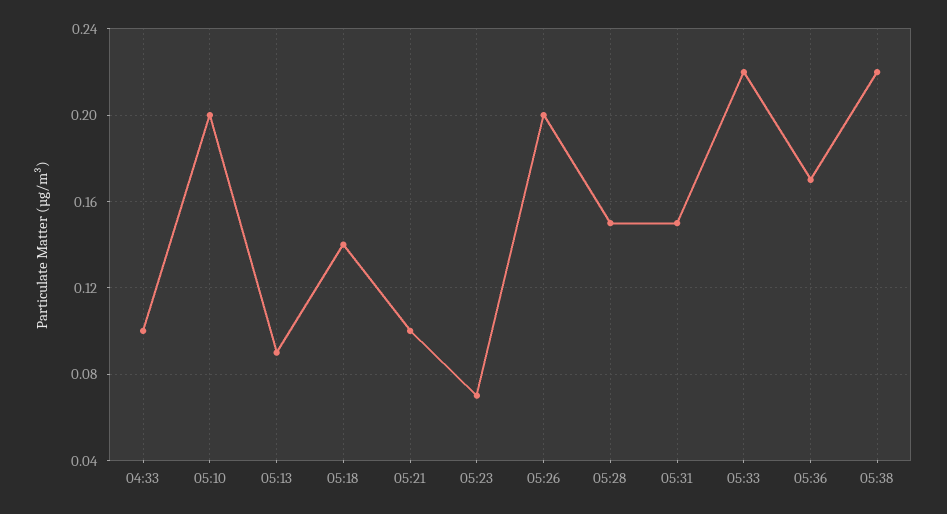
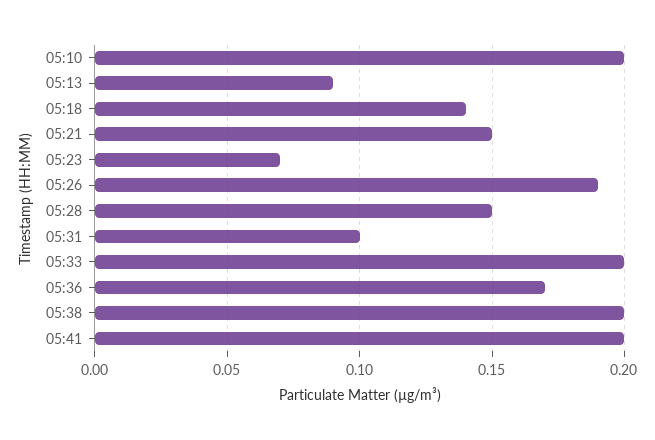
04:33: 0.1 -> none
05:21: 0.1 -> 0.15
05:26: 0.2 -> 0.19
05:31: 0.15 -> 0.1
05:33: 0.22 -> 0.2
05:38: 0.22 -> 0.2
05:41: none -> 0.2

